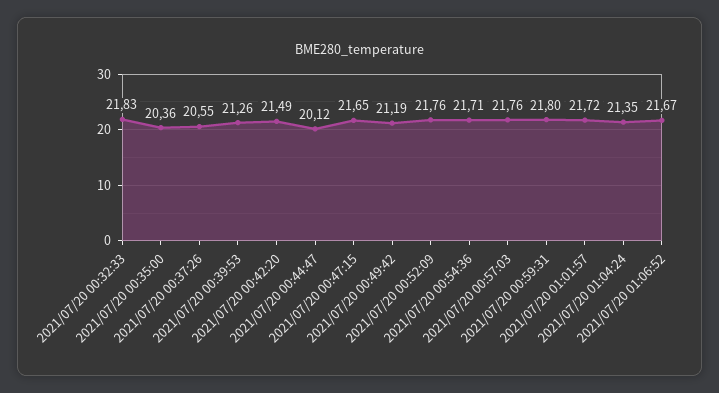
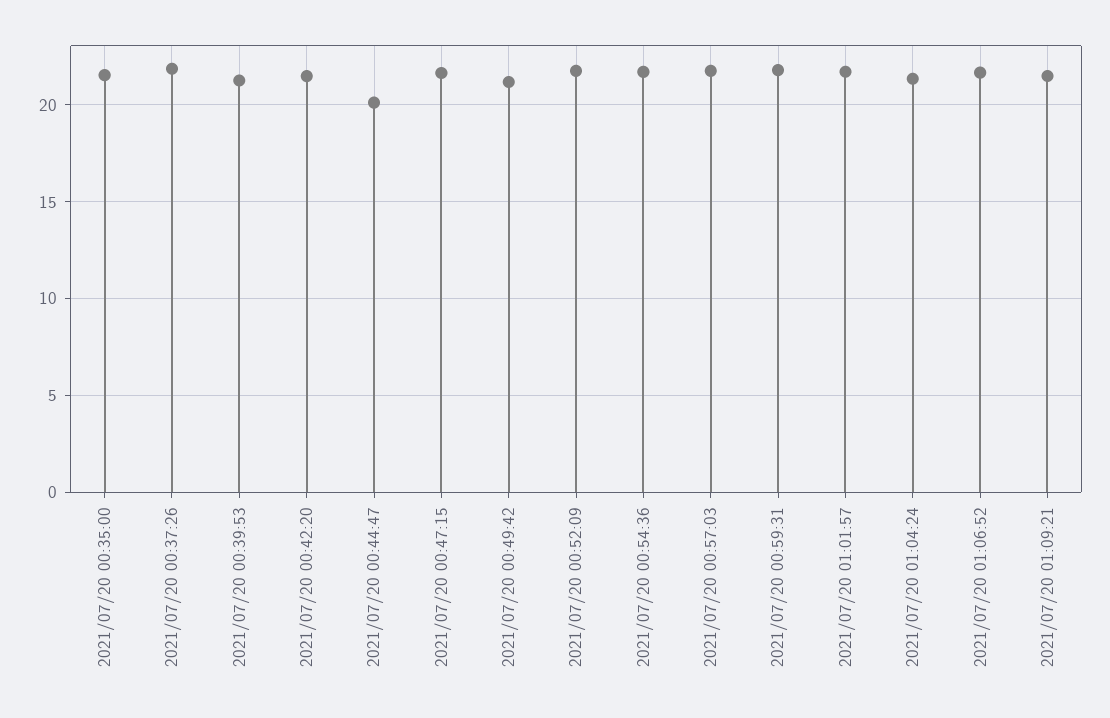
2021/07/20 00:32:33: 21.83 -> none
2021/07/20 00:35:00: 20.36 -> 21.5
2021/07/20 00:37:26: 20.55 -> 22
2021/07/20 01:09:21: none -> 21.5

